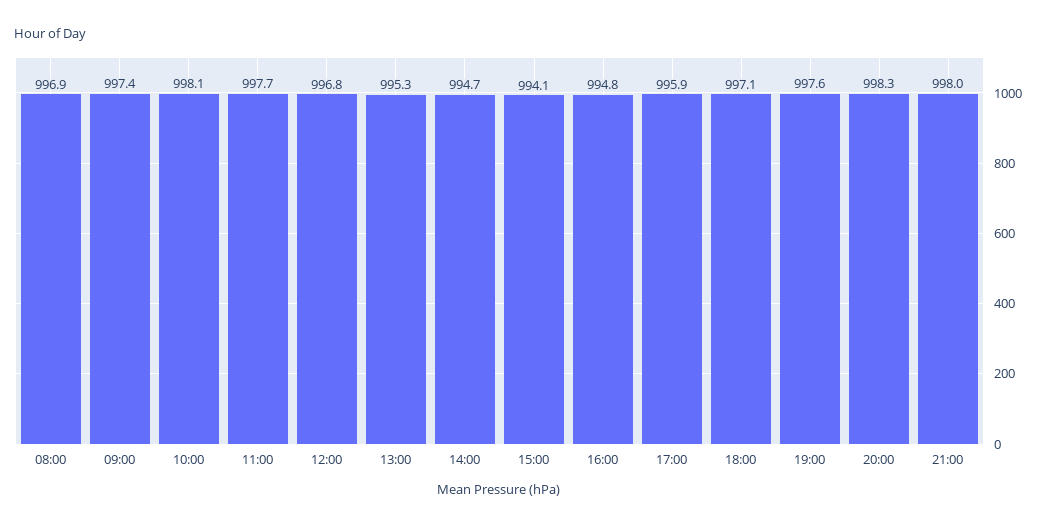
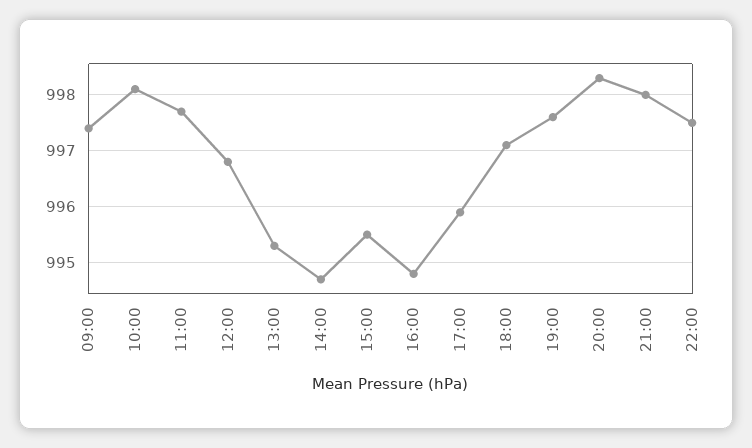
08:00: 996.9 -> none
15:00: 994.1 -> 995.5
22:00: none -> 997.5

